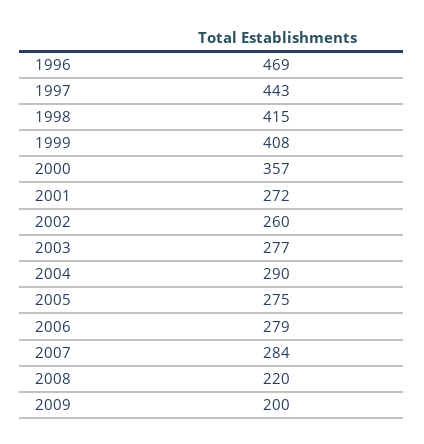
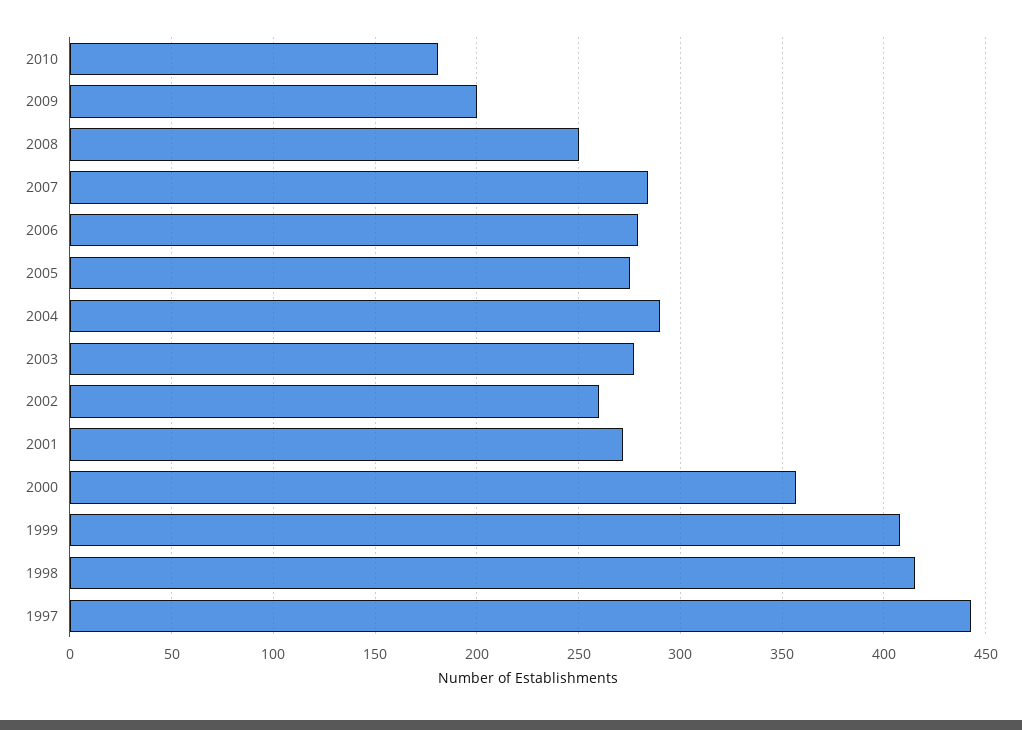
1996: 469 -> none
2008: 220 -> 250
2010: none -> 180

